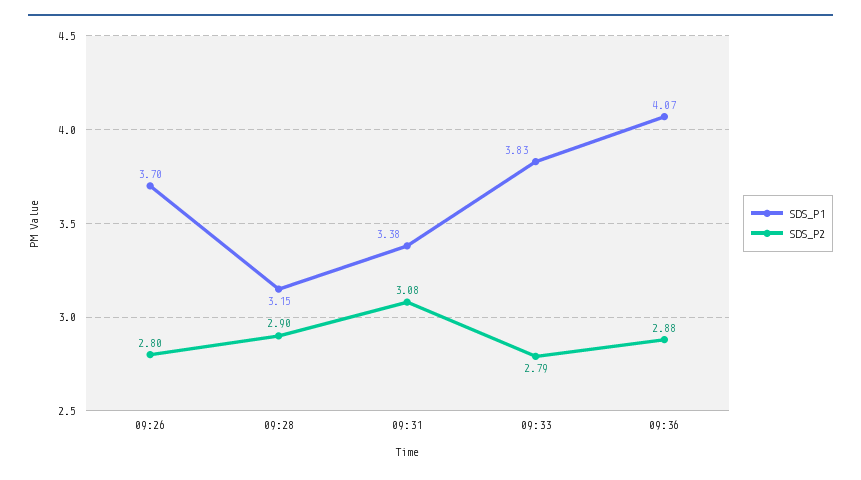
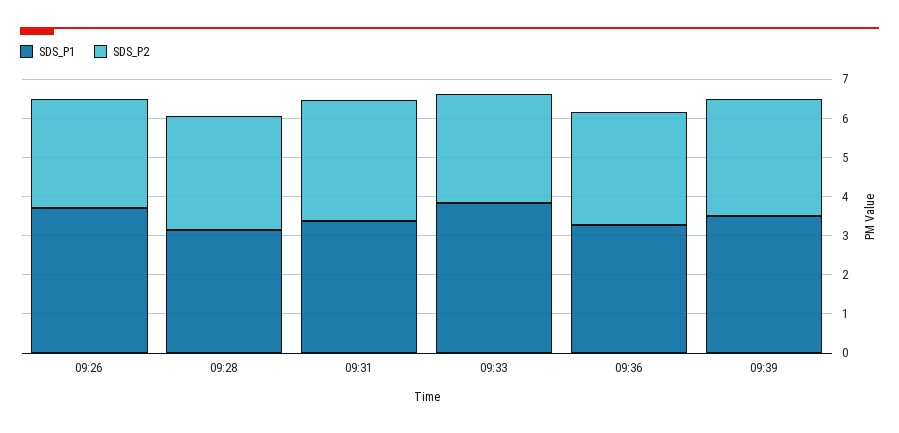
SDS_P1, 09:36: 4.07 -> 3.25
SDS_P1, 09:39: none -> 3.5
SDS_P2, 09:39: none -> 3

